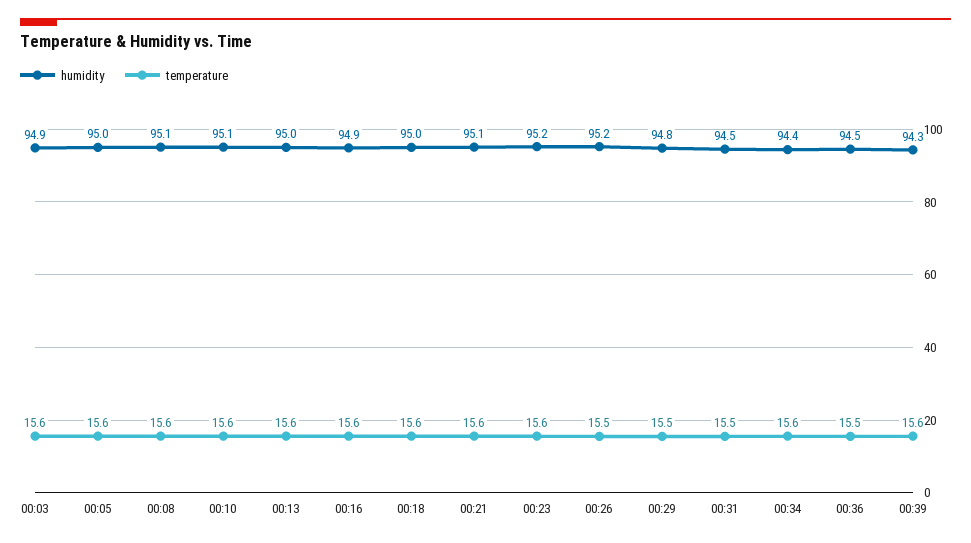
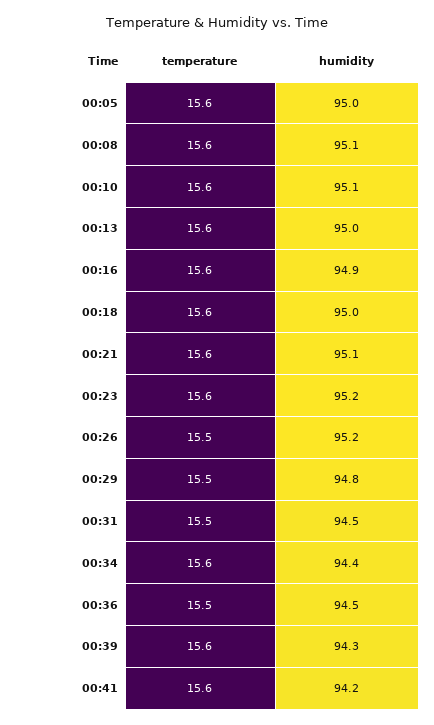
humidity, 00:03: 94.9 -> none
temperature, 00:03: 15.6 -> none
temperature, 00:41: none -> 15.6
humidity, 00:41: none -> 94.2

